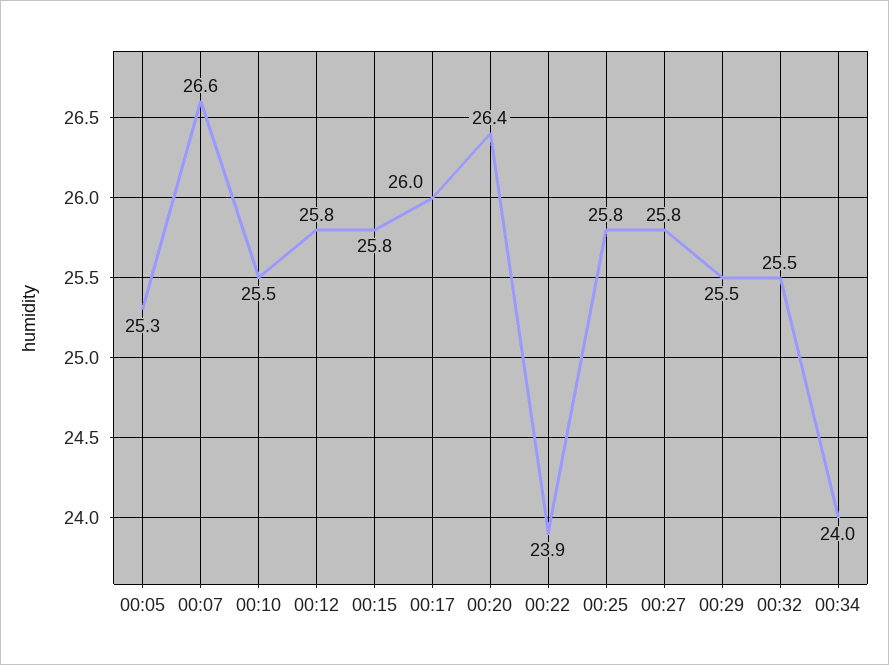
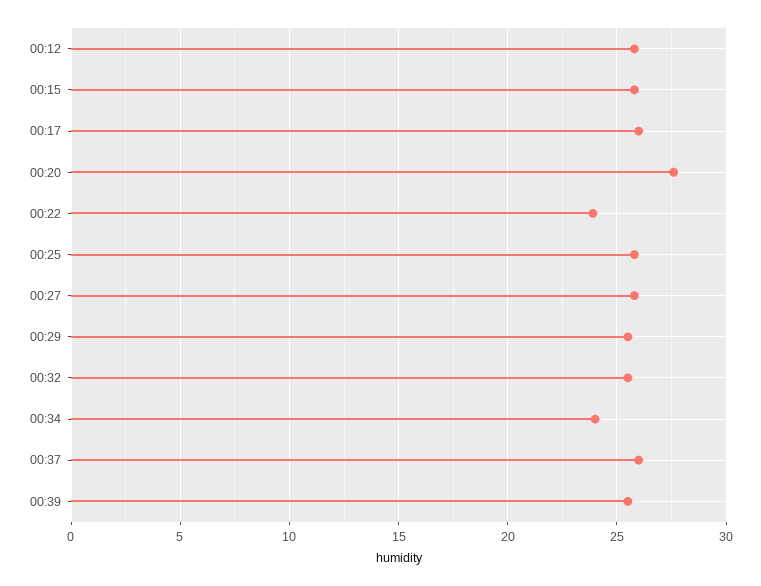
00:05: 25.3 -> none
00:07: 26.6 -> none
00:10: 25.5 -> none
00:20: 26.4 -> 27.5
00:37: none -> 26
00:39: none -> 25.5

